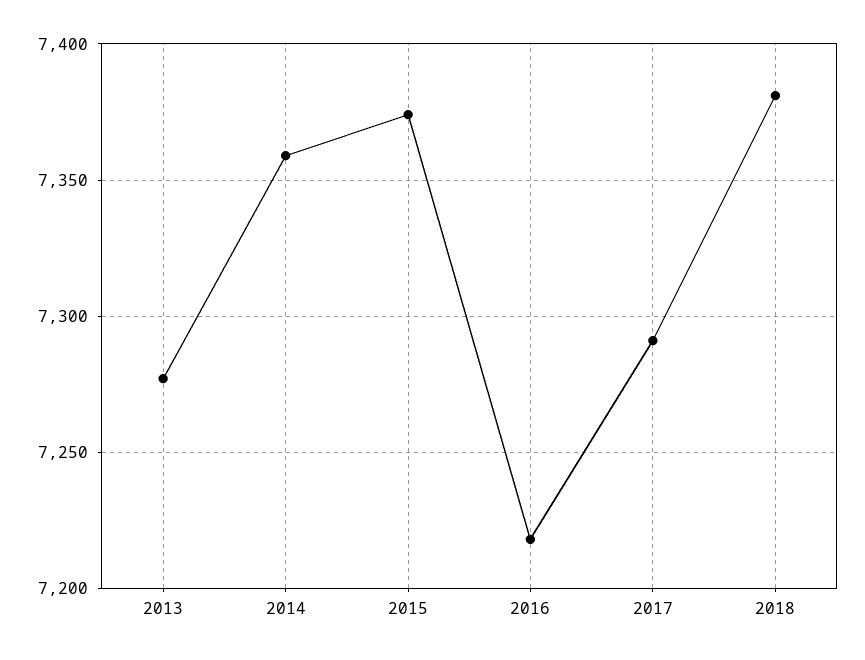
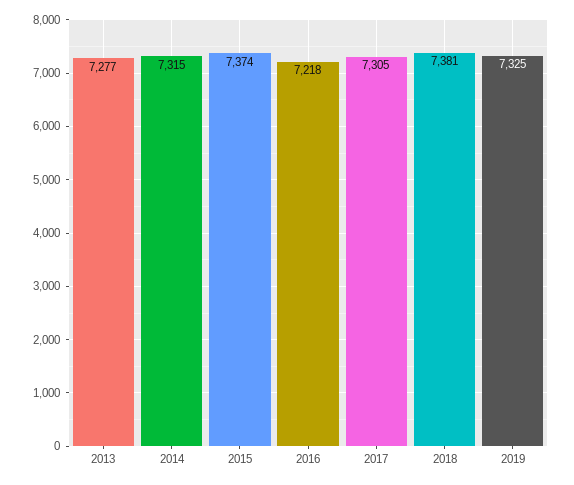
2014: 7360 -> 7315
2017: 7290 -> 7305
2019: none -> 7325

